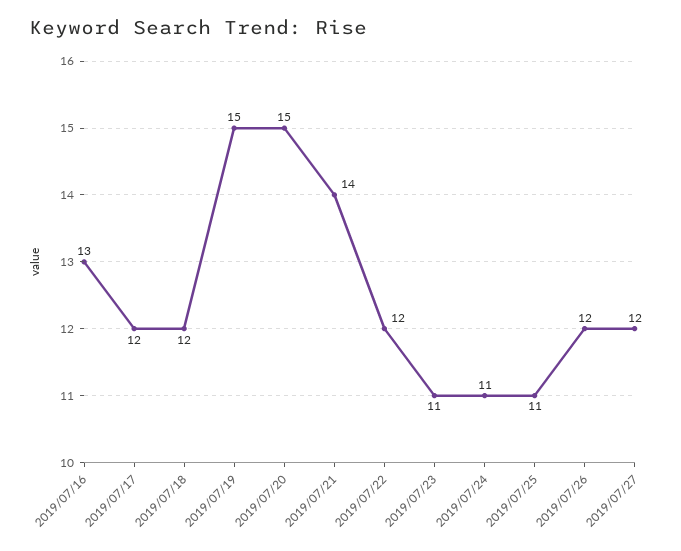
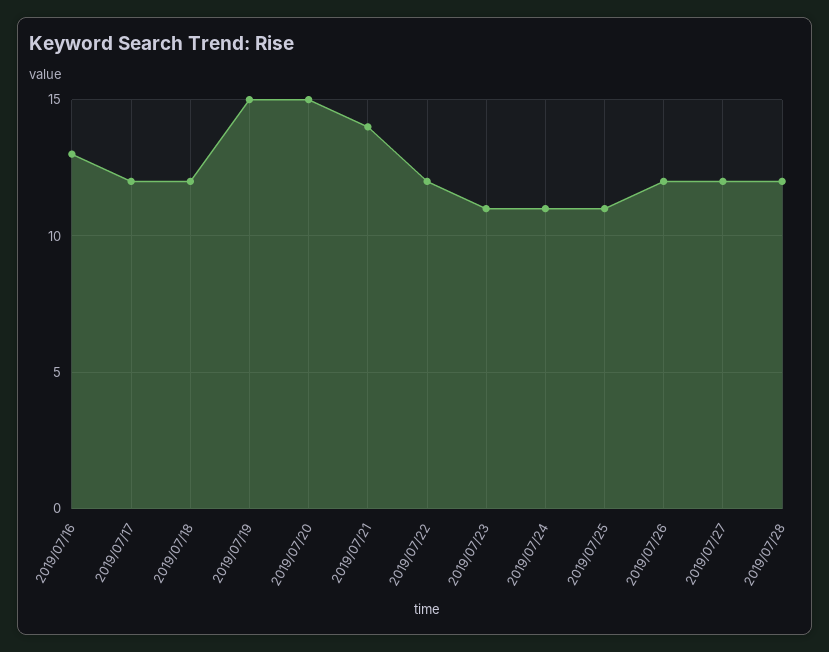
2019/07/28: none -> 12

